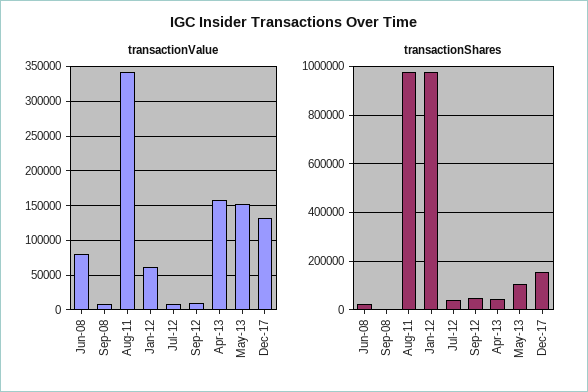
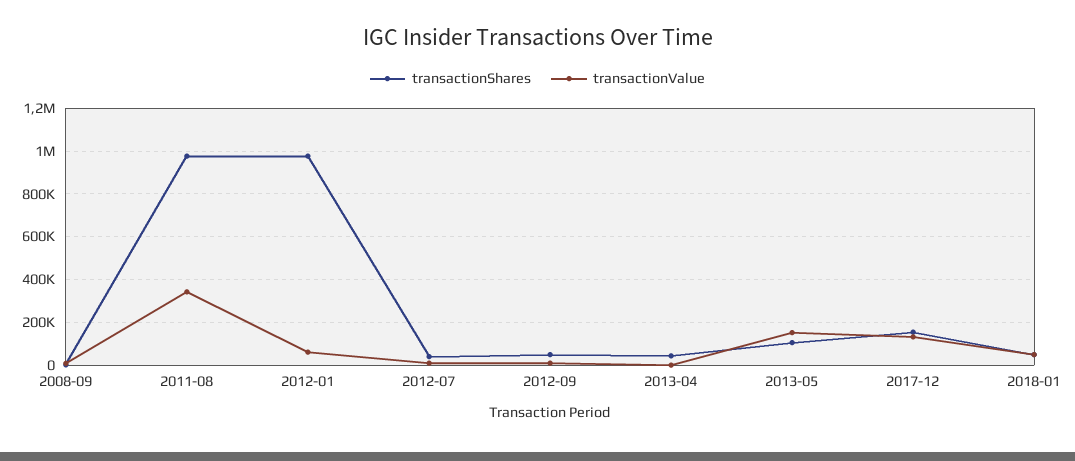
transactionValue, Jun-08: 80000 -> none
transactionValue, Apr-13: 160000 -> 0
transactionShares, Jun-08: 25000 -> none
transactionShares, 2018-01: none -> 50000
transactionValue, 2018-01: none -> 50000

